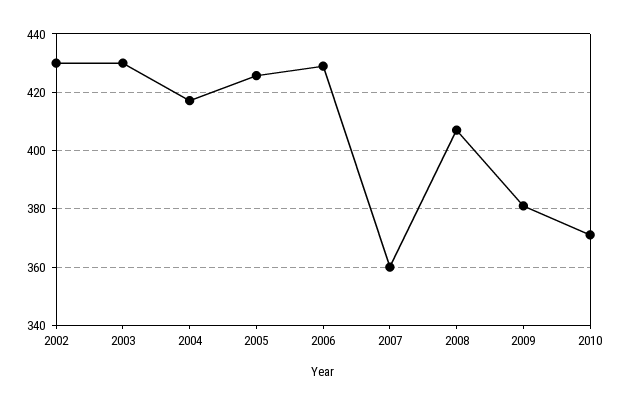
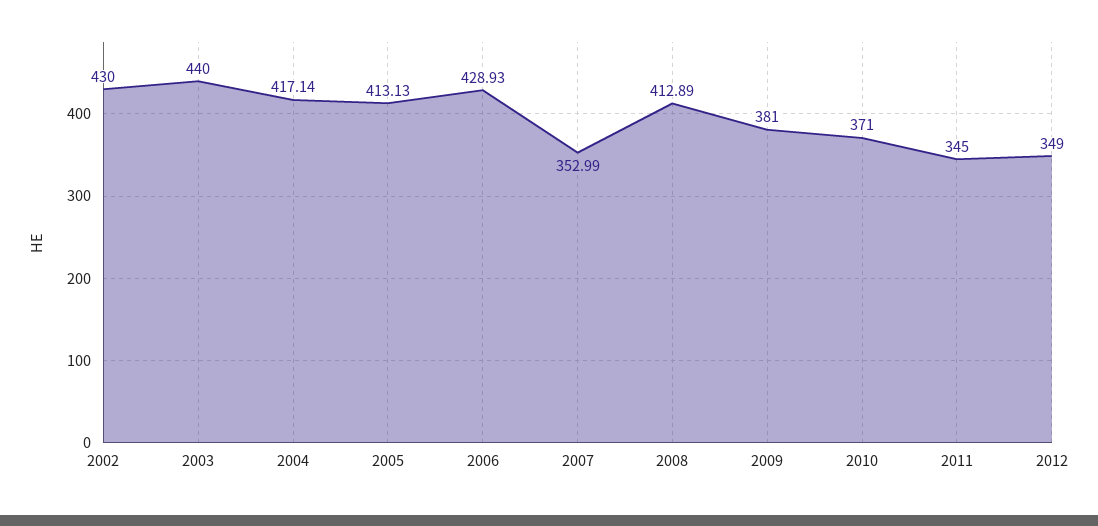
2003: 430 -> 440
2005: 425 -> 413.13
2007: 360 -> 352.99
2008: 407.5 -> 412.89
2011: none -> 345
2012: none -> 349

